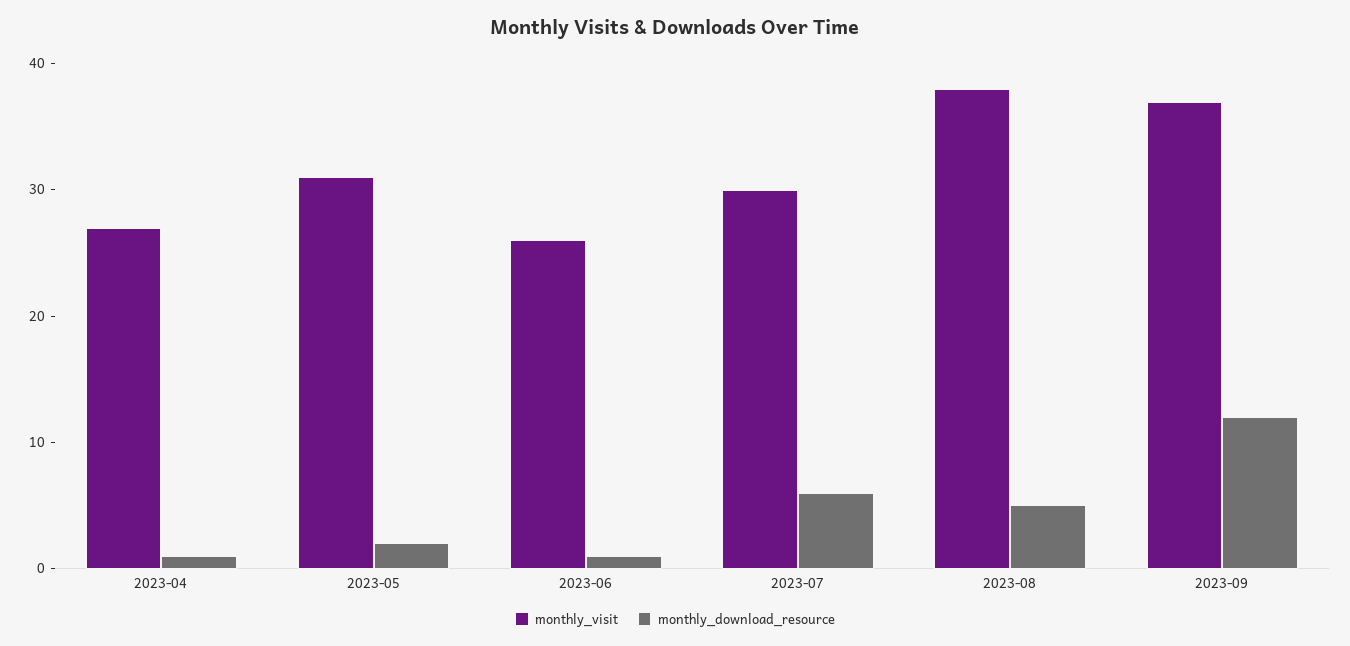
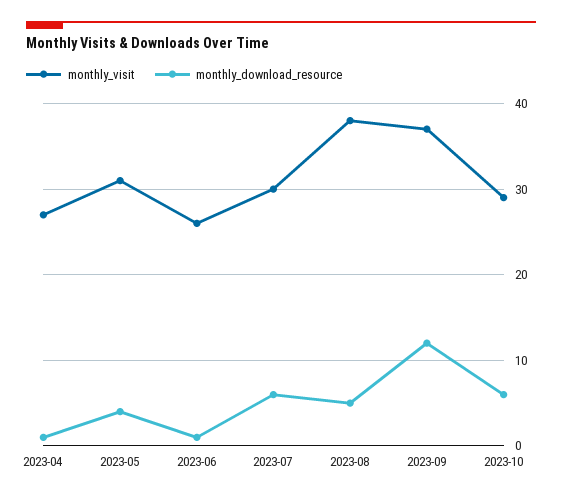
monthly_download_resource, 2023-05: 2 -> 4
monthly_visit, 2023-10: none -> 29
monthly_download_resource, 2023-10: none -> 6

